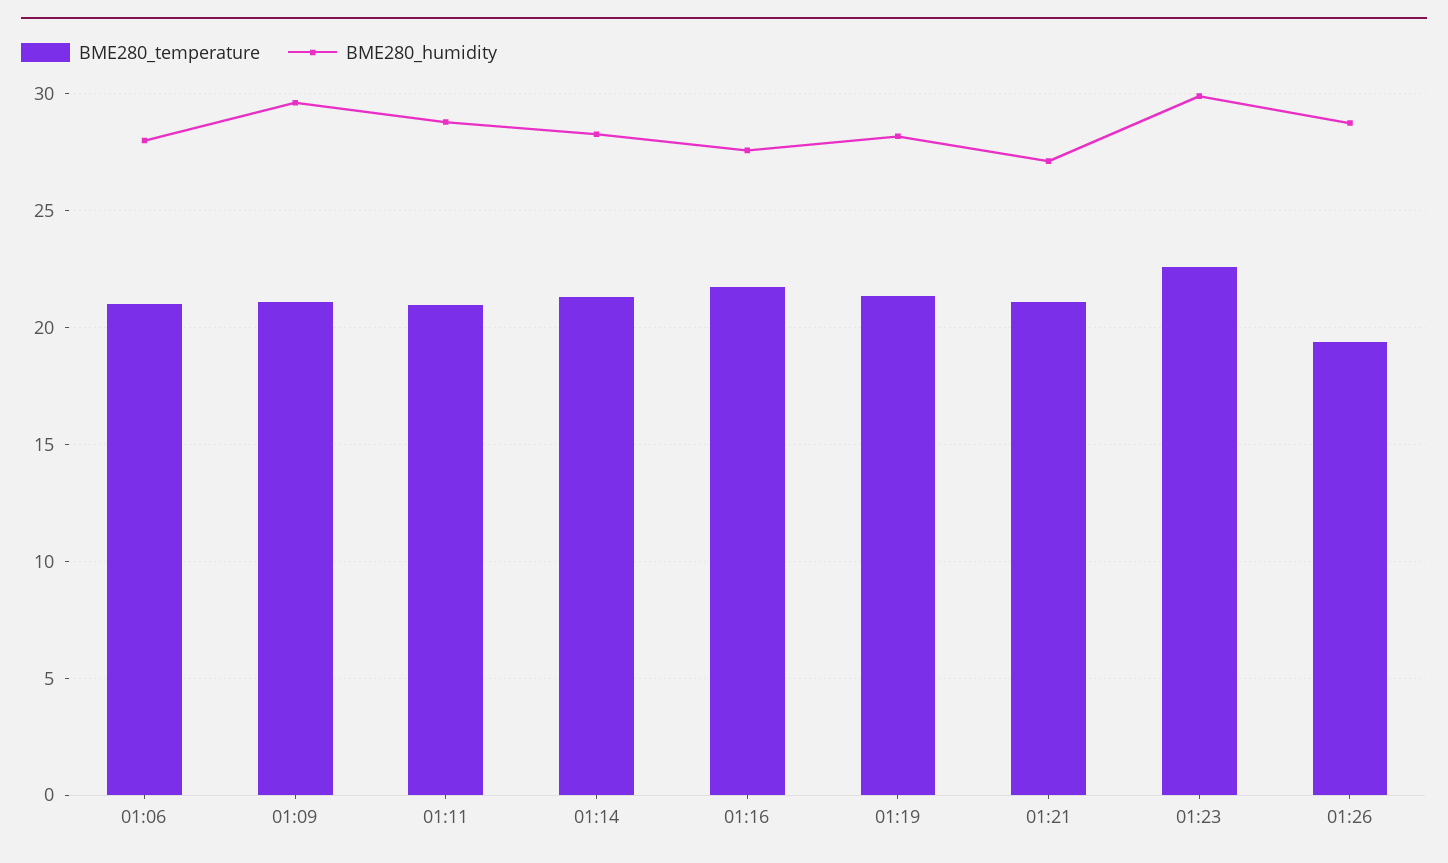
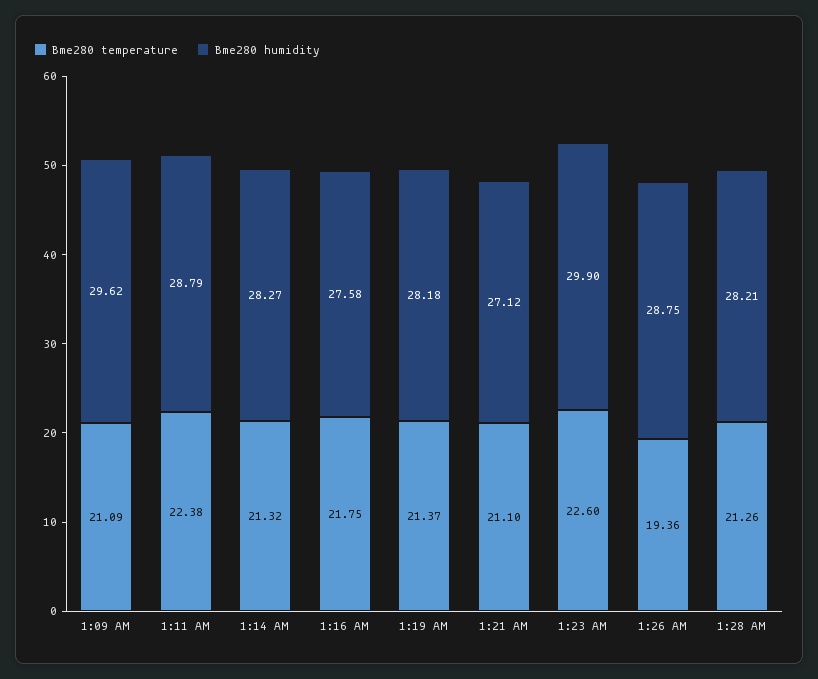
BME280_temperature, 01:06: 21 -> none
BME280_humidity, 01:06: 28 -> none
BME280_temperature, 01:11: 21 -> 22.38
BME280_temperature, 1:28 AM: none -> 21.26
BME280_humidity, 1:28 AM: none -> 28.21

